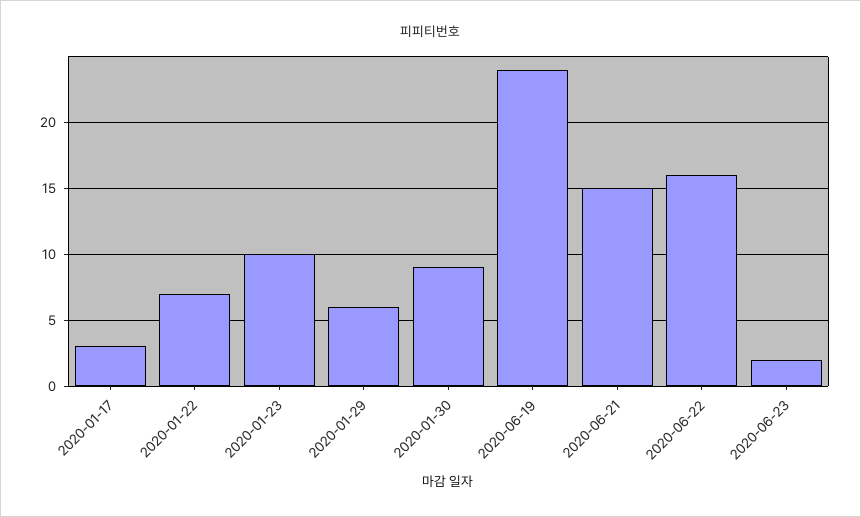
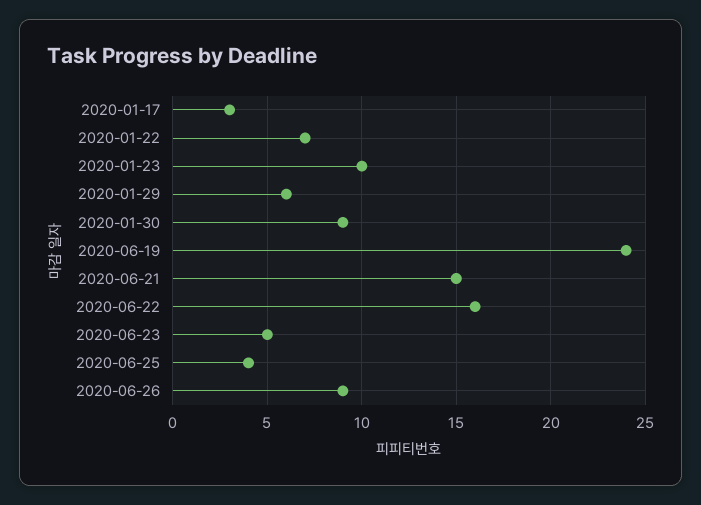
2020-06-23: 2 -> 5
2020-06-25: none -> 4
2020-06-26: none -> 9

